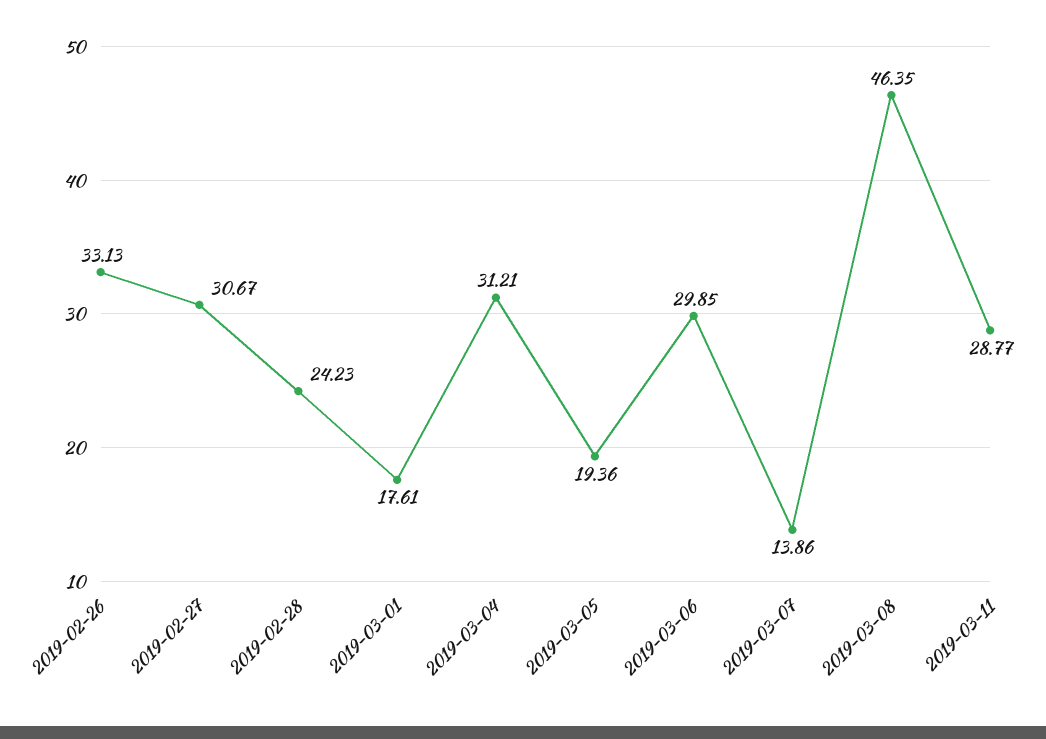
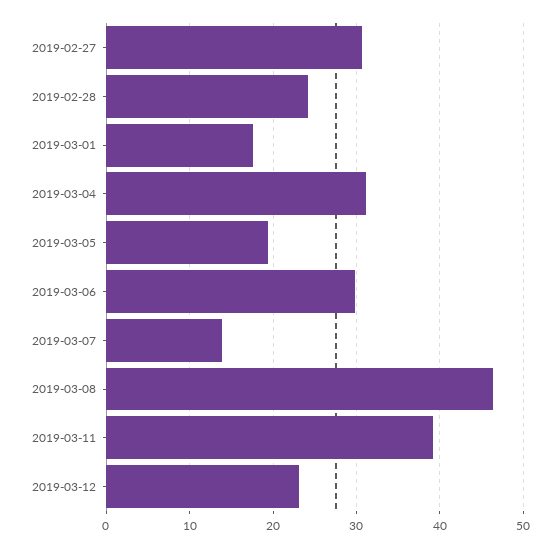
2019-02-26: 33.13 -> none
2019-03-11: 28.77 -> 39
2019-03-12: none -> 23

